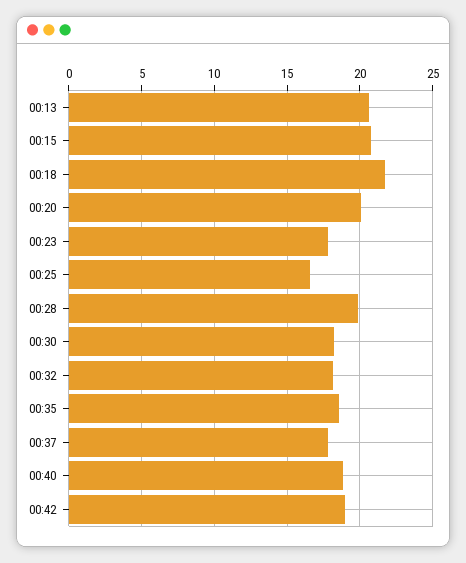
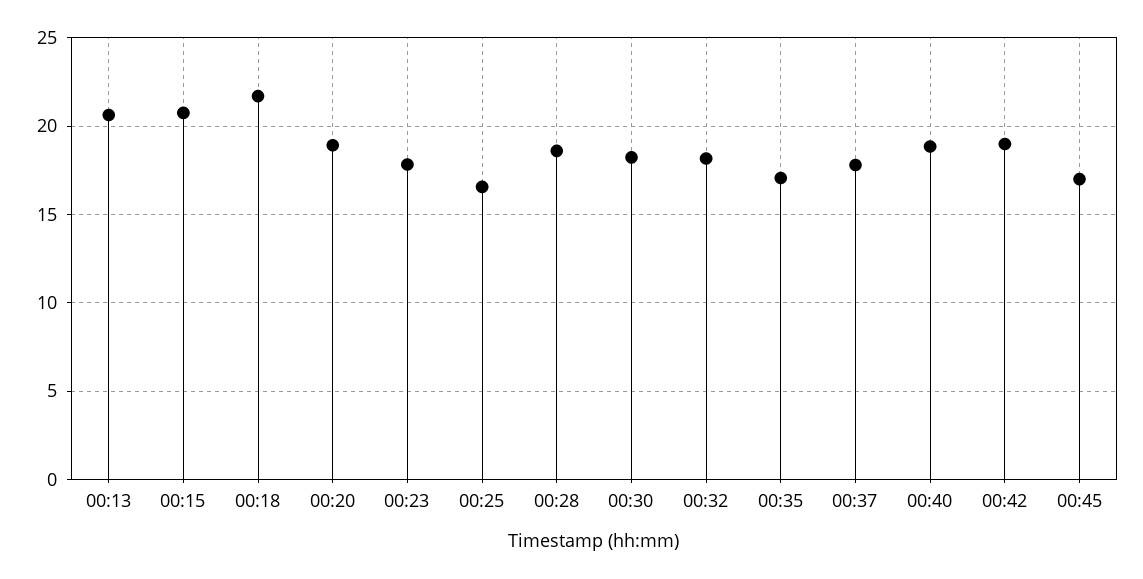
00:20: 20 -> 19
00:28: 20 -> 18.5
00:35: 18.5 -> 17
00:45: none -> 17

